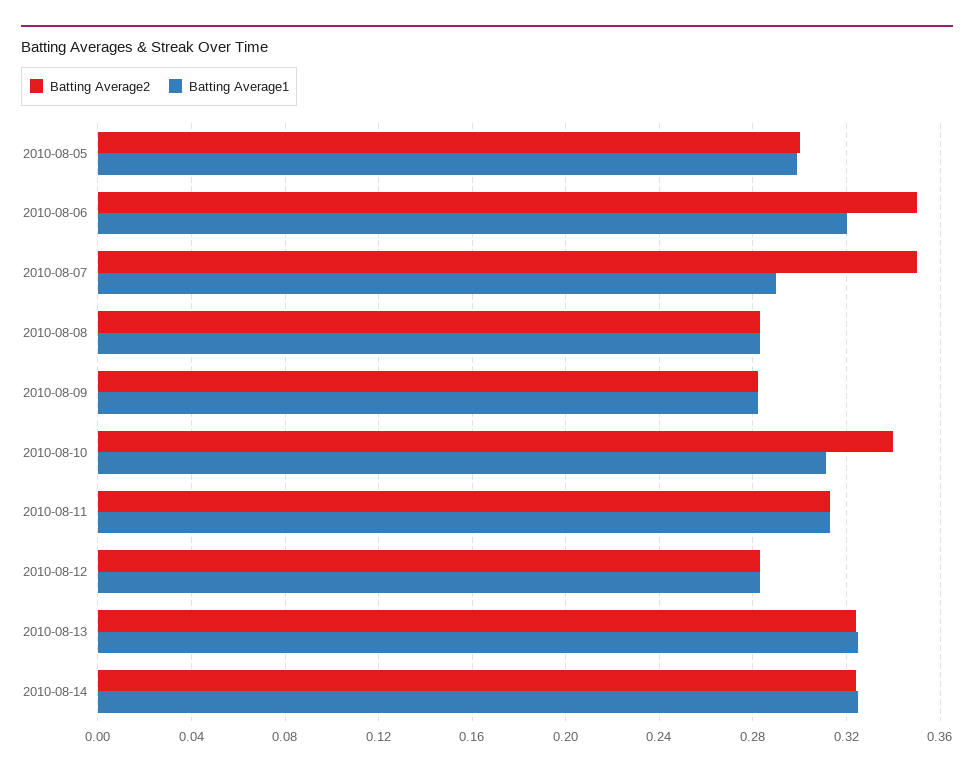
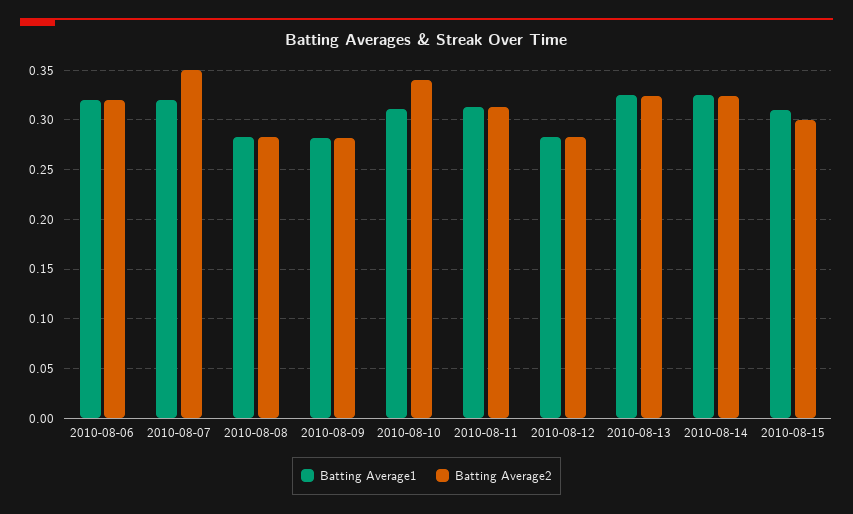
Batting Average2, 2010-08-05: 0.3 -> none
Batting Average1, 2010-08-05: 0.3 -> none
Batting Average2, 2010-08-06: 0.35 -> 0.32
Batting Average1, 2010-08-07: 0.29 -> 0.32
Batting Average1, 2010-08-15: none -> 0.31
Batting Average2, 2010-08-15: none -> 0.3

